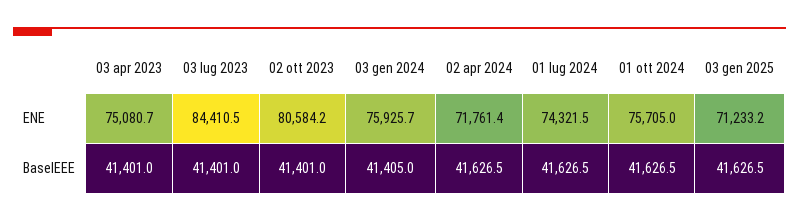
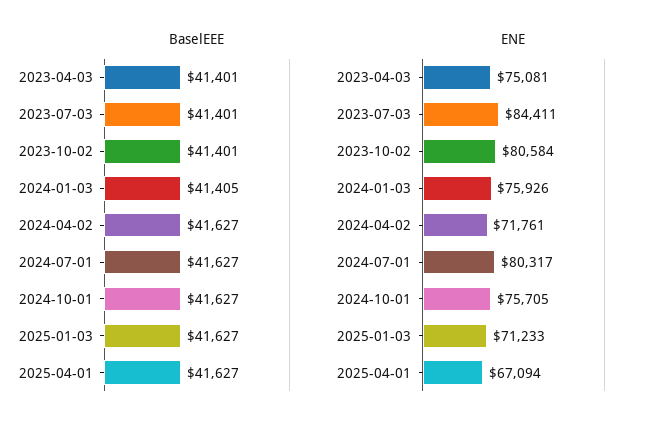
ENE, 01 lug 2024: 74321.5 -> 80317
BaselEEE, 2025-04-01: none -> 41627
ENE, 2025-04-01: none -> 67094

